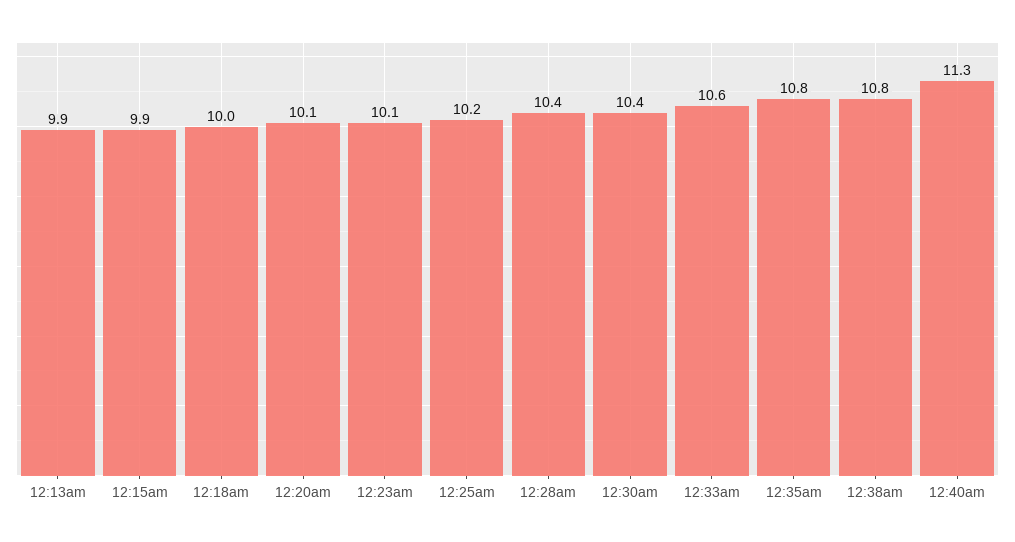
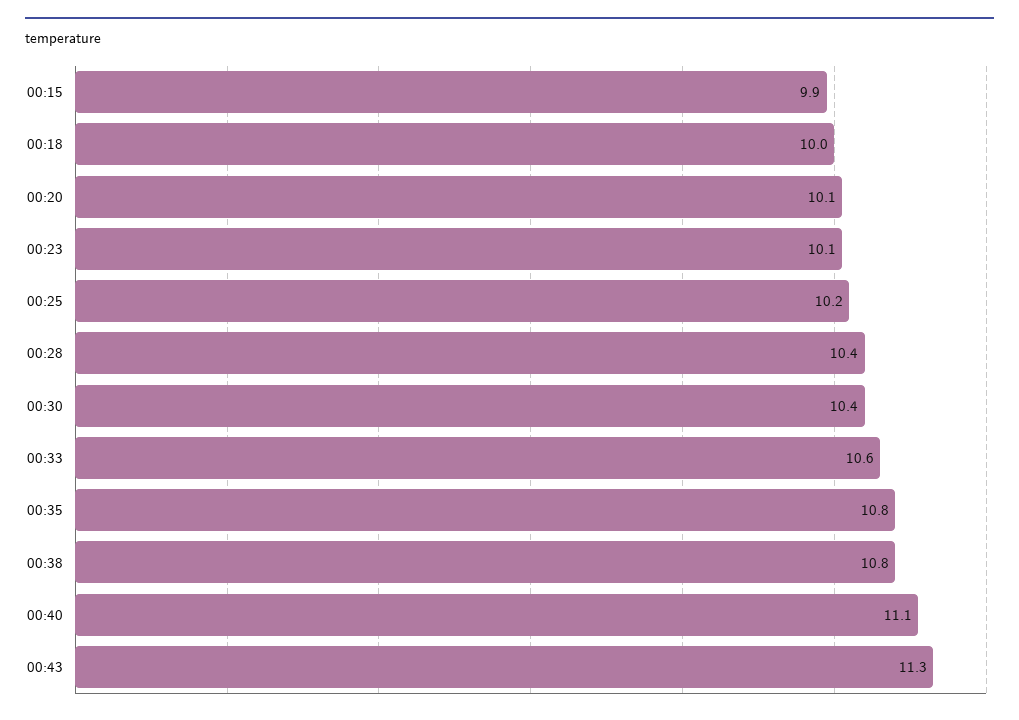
12:13am: 9.9 -> none
12:40am: 11.3 -> 11.1
00:43: none -> 11.3

